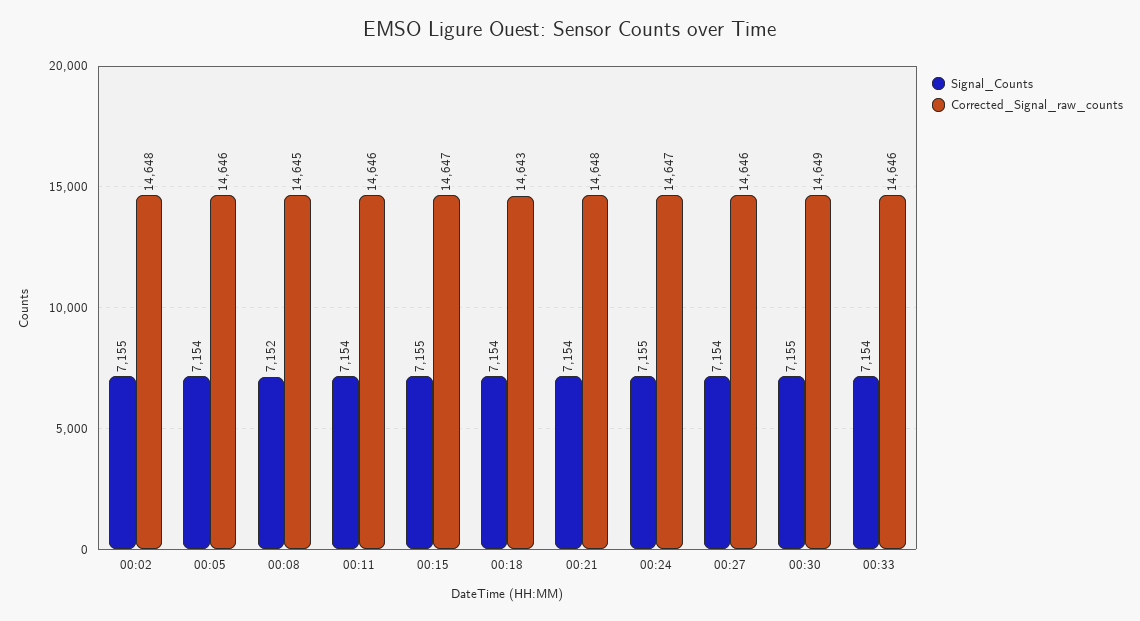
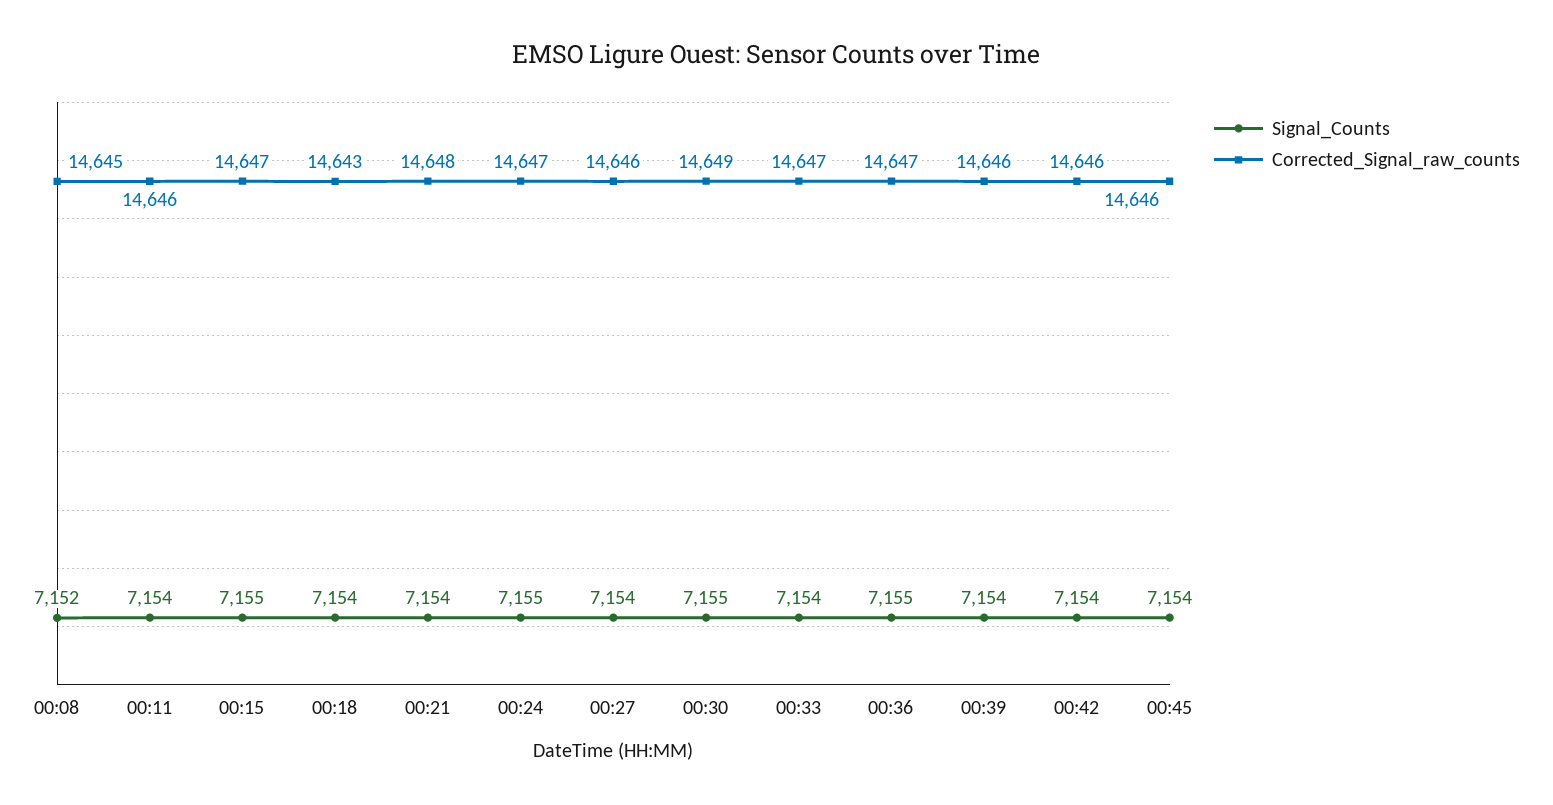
Signal_Counts, 00:02: 7155 -> none
Corrected_Signal_raw_counts, 00:02: 14648 -> none
Signal_Counts, 00:05: 7154 -> none
Corrected_Signal_raw_counts, 00:05: 14646 -> none
Corrected_Signal_raw_counts, 00:33: 14646 -> 14647
Signal_Counts, 00:36: none -> 7155
Corrected_Signal_raw_counts, 00:36: none -> 14647
Signal_Counts, 00:39: none -> 7154
Corrected_Signal_raw_counts, 00:39: none -> 14646
Signal_Counts, 00:42: none -> 7154
Corrected_Signal_raw_counts, 00:42: none -> 14646
Signal_Counts, 00:45: none -> 7154
Corrected_Signal_raw_counts, 00:45: none -> 14646

